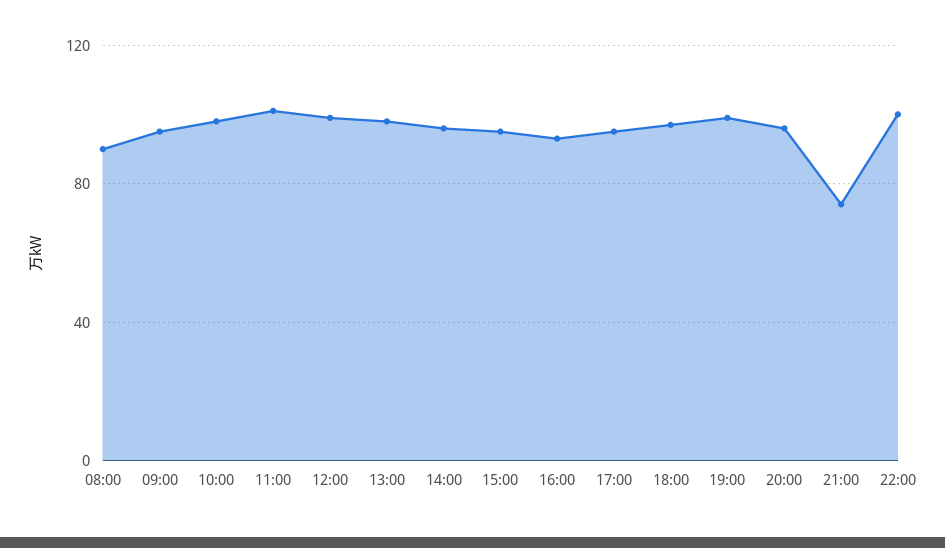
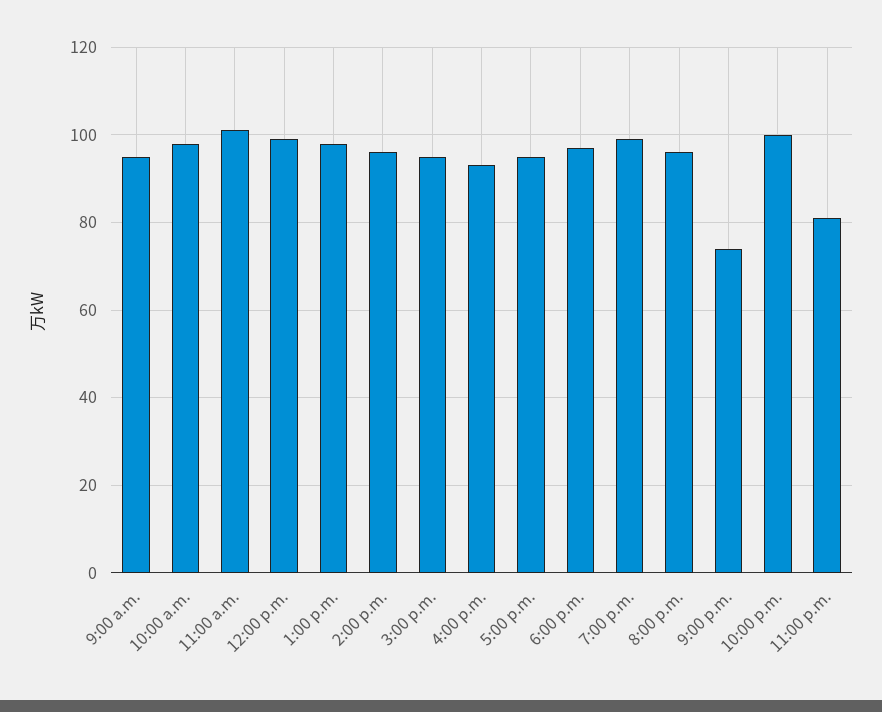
08:00: 90 -> none
11:00 p.m.: none -> 80

